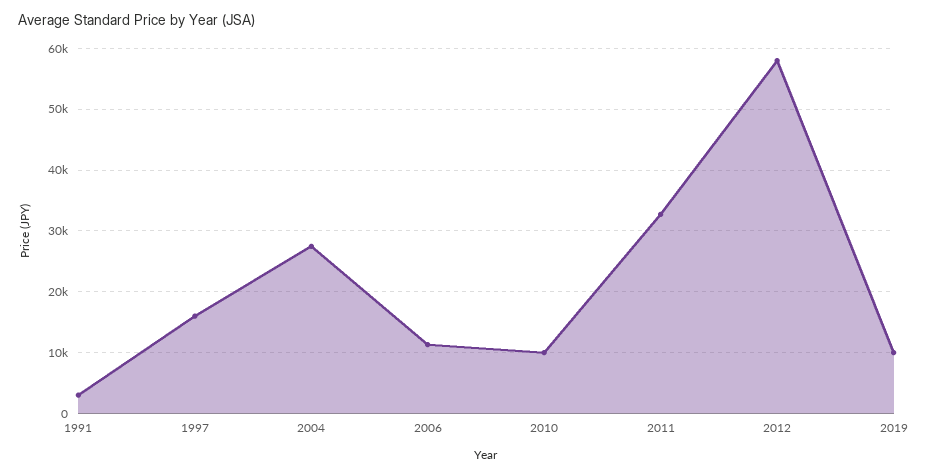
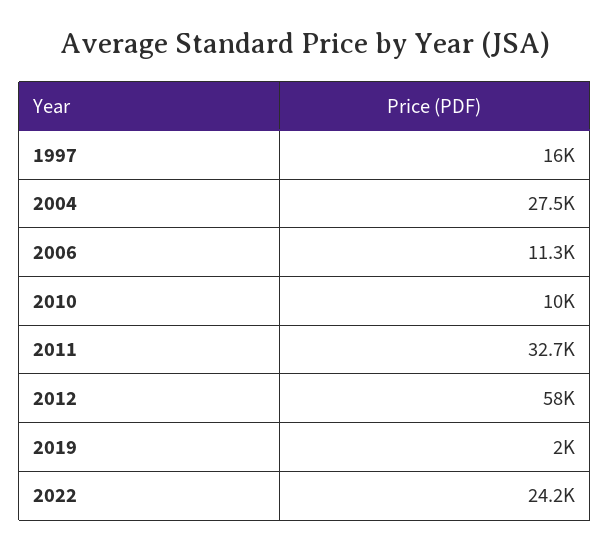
1991: 3000 -> none
2019: 10000 -> 2000
2022: none -> 24200

